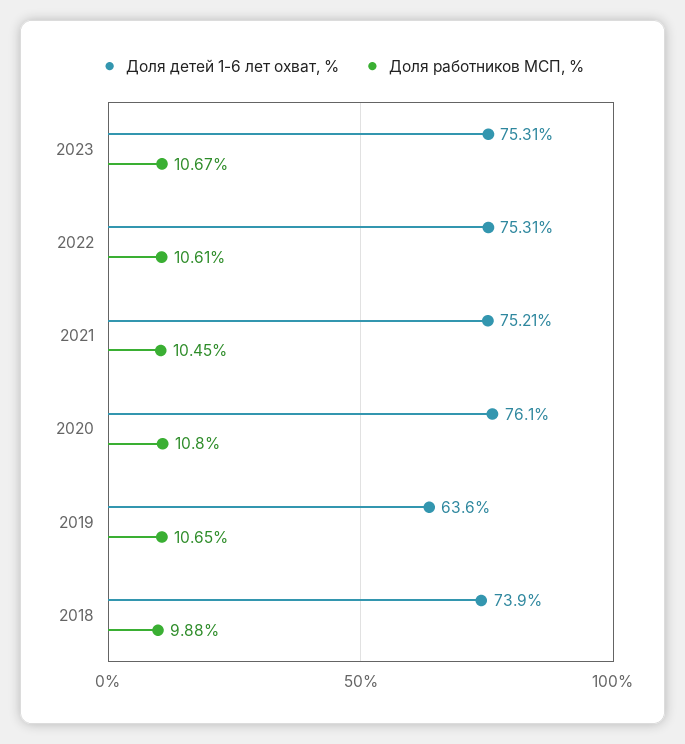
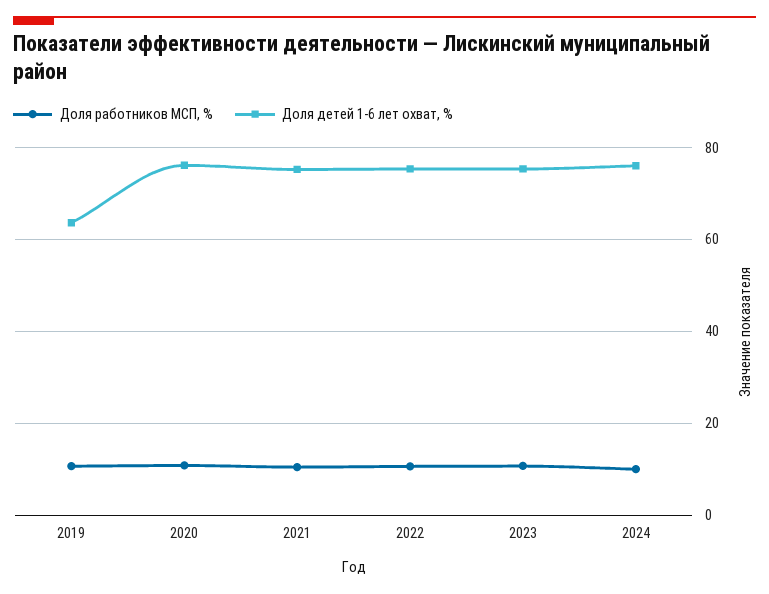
Доля детей 1-6 лет охват, %, 2018: 73.9 -> none
Доля работников МСП, %, 2018: 9.88 -> none
Доля работников МСП, %, 2024: none -> 10
Доля детей 1-6 лет охват, %, 2024: none -> 76

